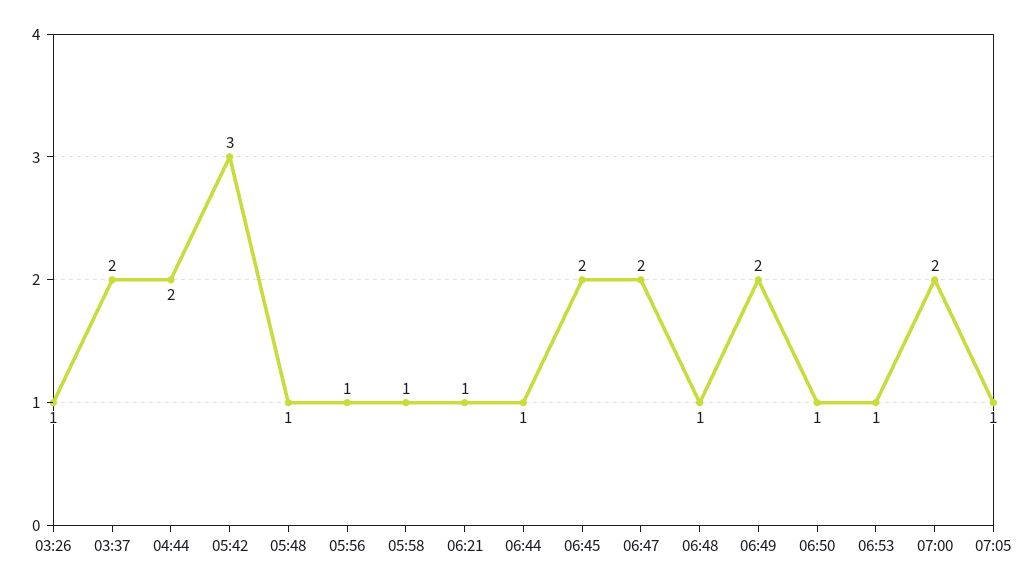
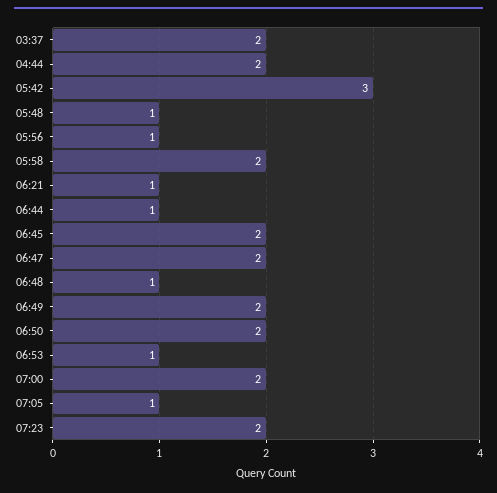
03:26: 1 -> none
05:58: 1 -> 2
06:50: 1 -> 2
07:23: none -> 2

